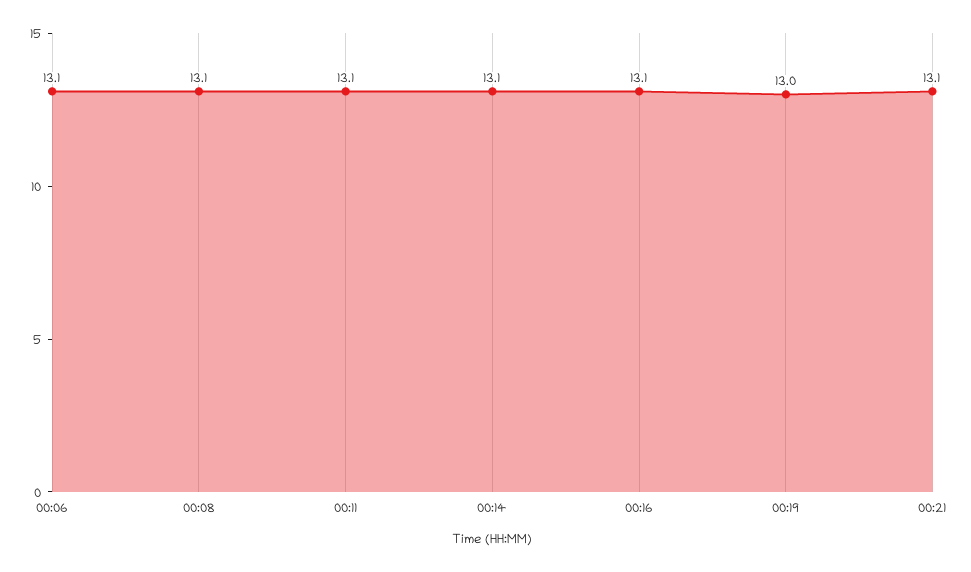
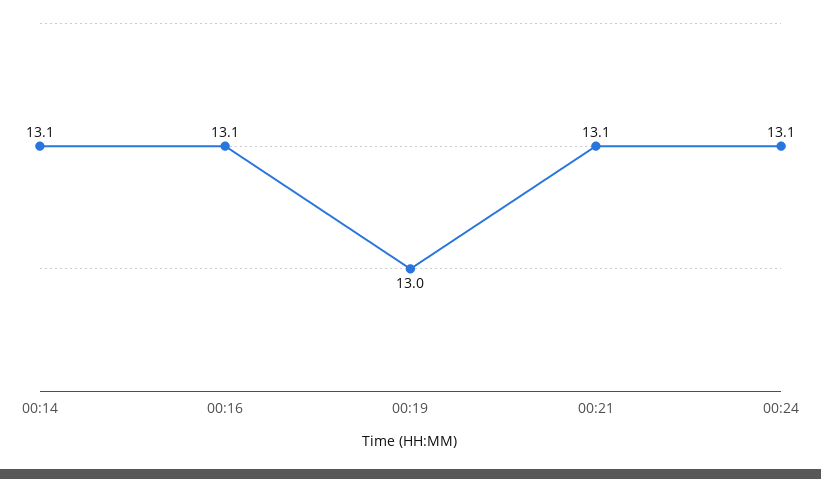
00:06: 13.1 -> none
00:08: 13.1 -> none
00:11: 13.1 -> none
00:24: none -> 13.1

